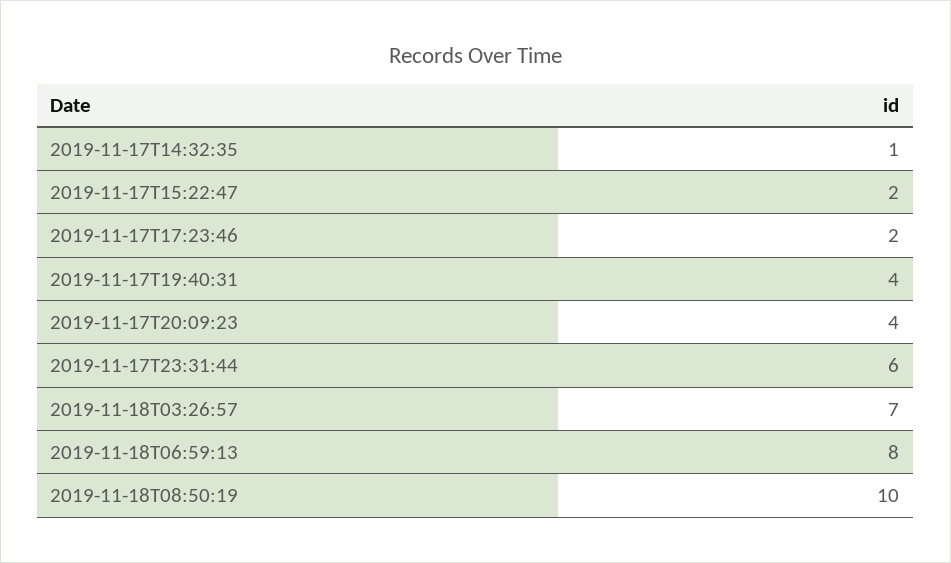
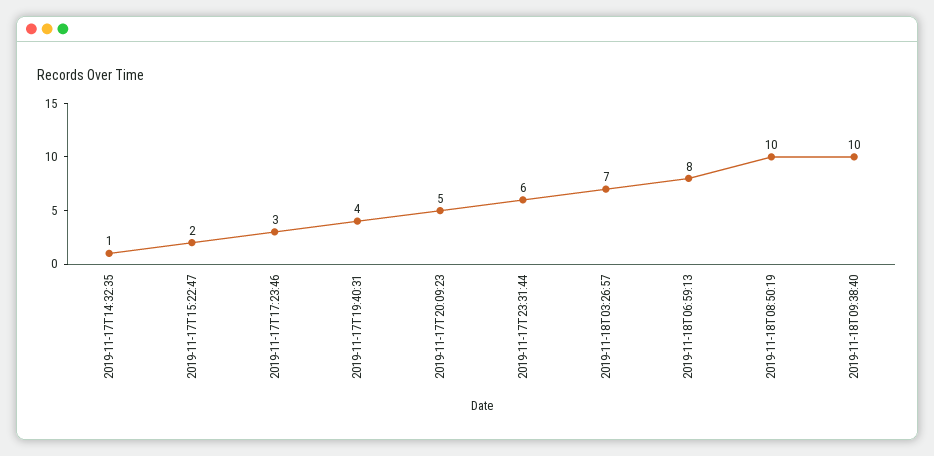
2019-11-17T17:23:46: 2 -> 3
2019-11-17T20:09:23: 4 -> 5
2019-11-18T09:38:40: none -> 10

